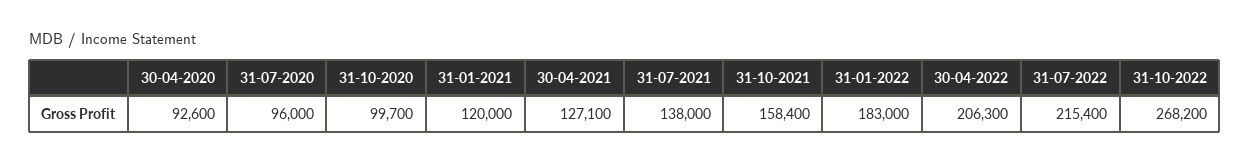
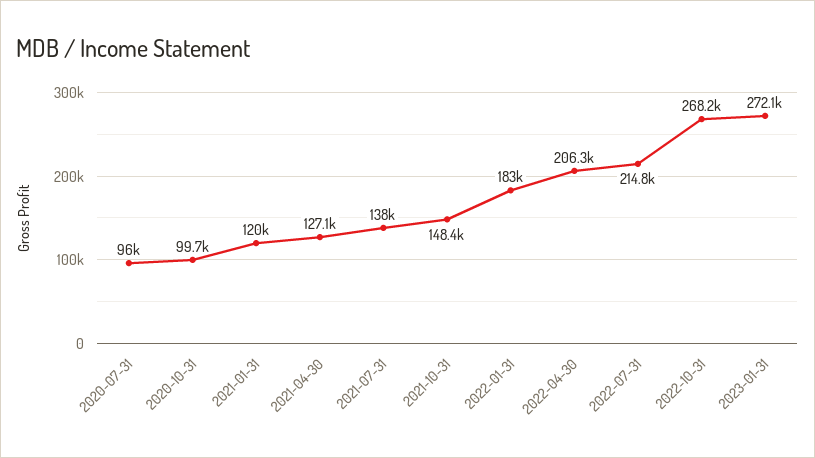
30-04-2020: 92600 -> none
31-10-2021: 158400 -> 148400
31-07-2022: 215400 -> 214800
2023-01-31: none -> 272100

